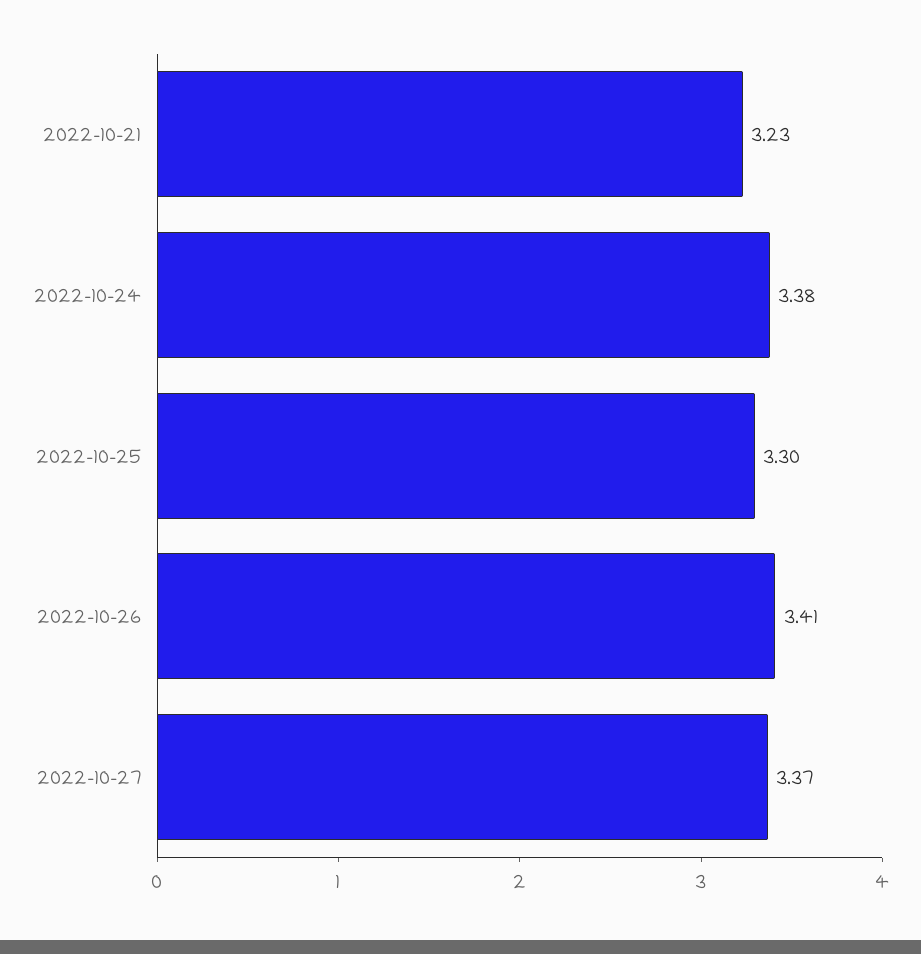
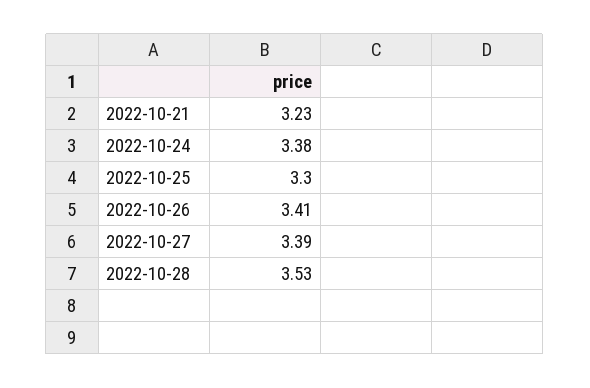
2022-10-27: 3.37 -> 3.39
2022-10-28: none -> 3.53

